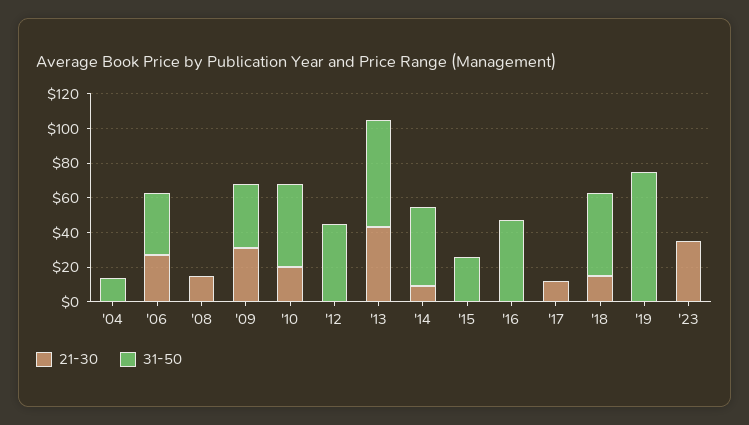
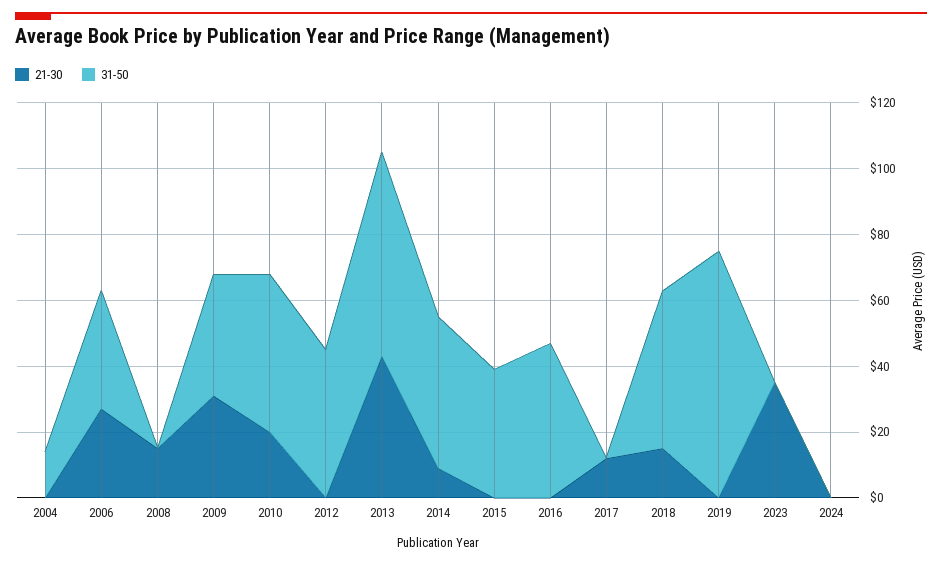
31-50, '15: 25 -> 40
21-30, 2024: none -> 0
31-50, 2024: none -> 0

